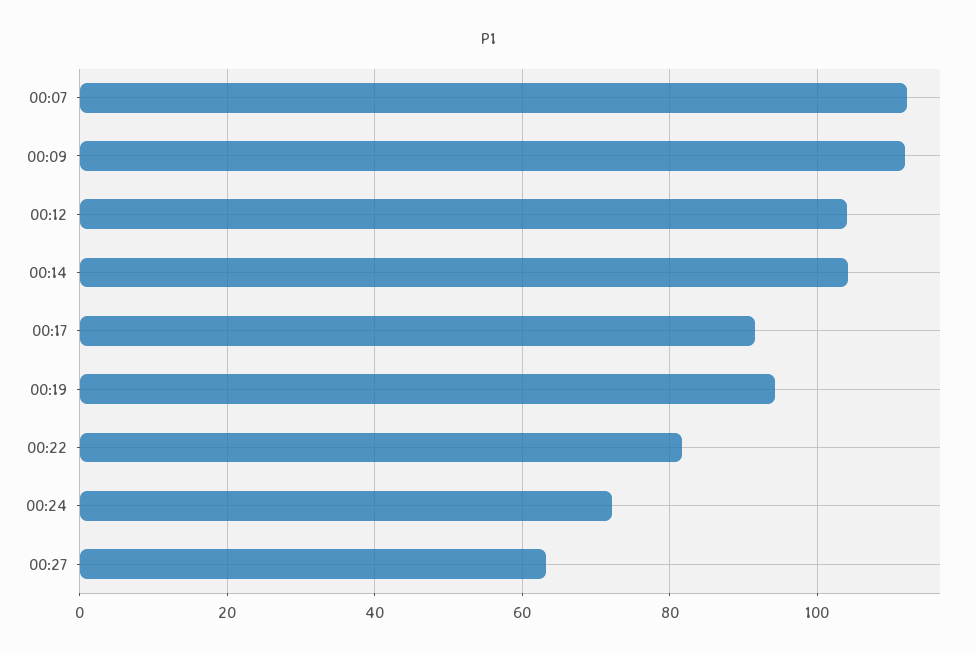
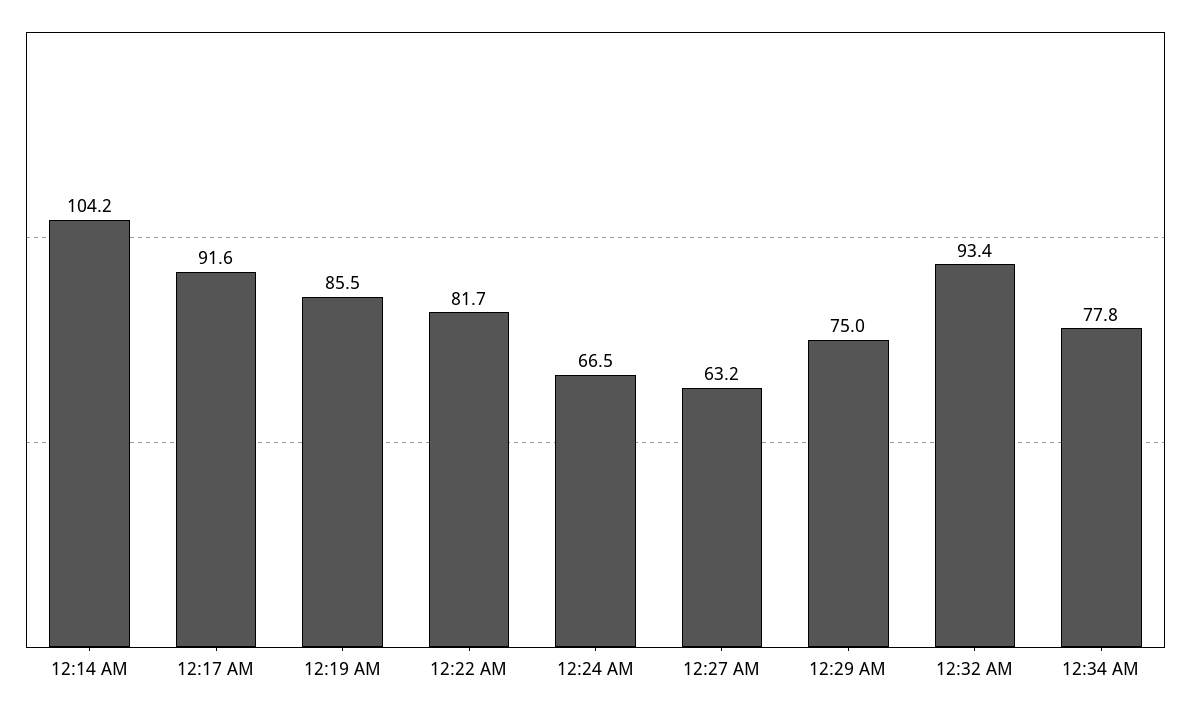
00:07: 112 -> none
00:09: 112 -> none
00:12: 104 -> none
00:19: 94 -> 85.5
00:24: 72 -> 66.5
12:29 AM: none -> 75
12:32 AM: none -> 93.4
12:34 AM: none -> 77.8

